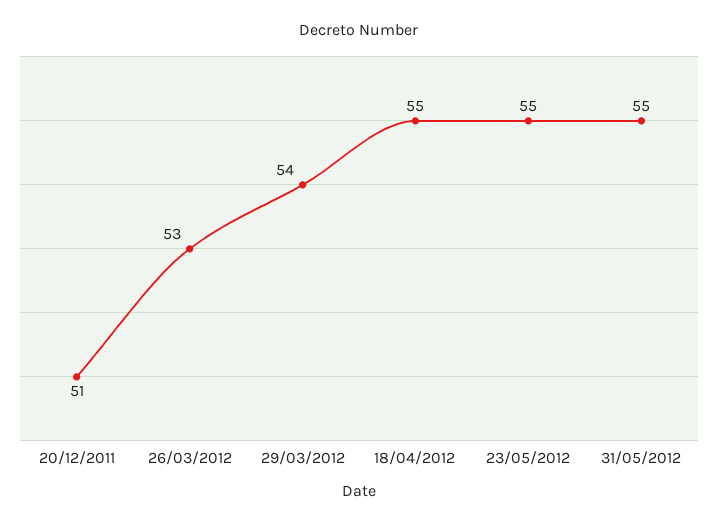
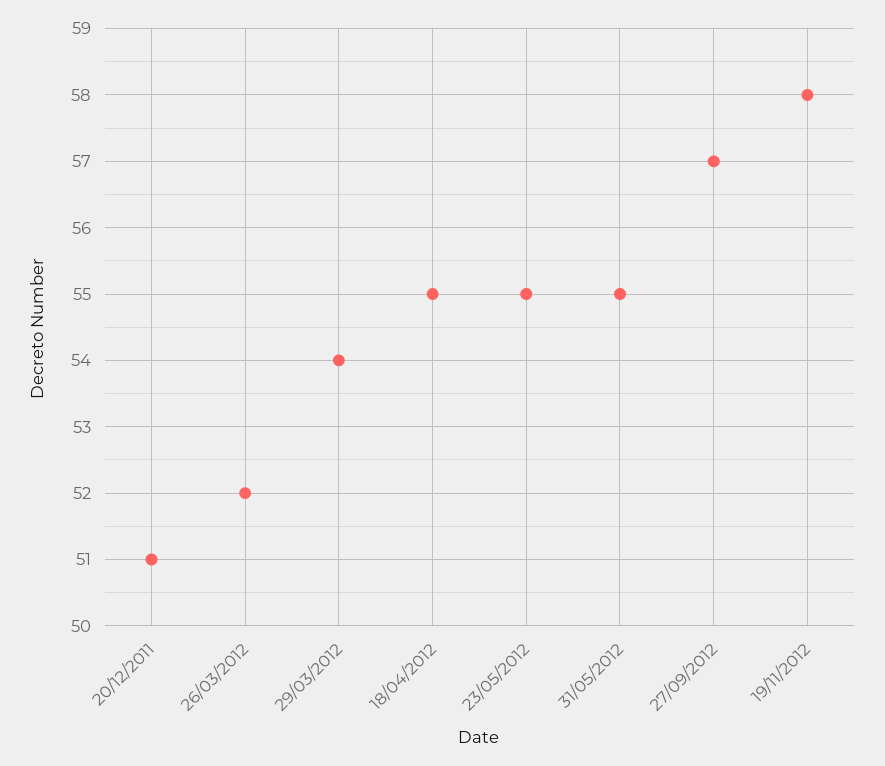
26/03/2012: 53 -> 52
27/09/2012: none -> 57
19/11/2012: none -> 58

